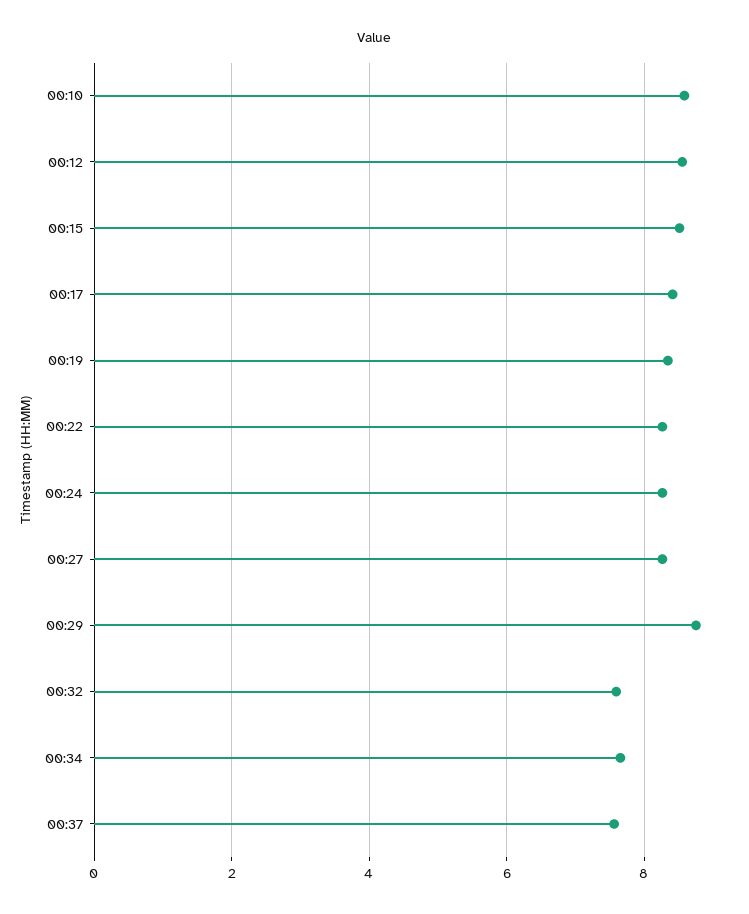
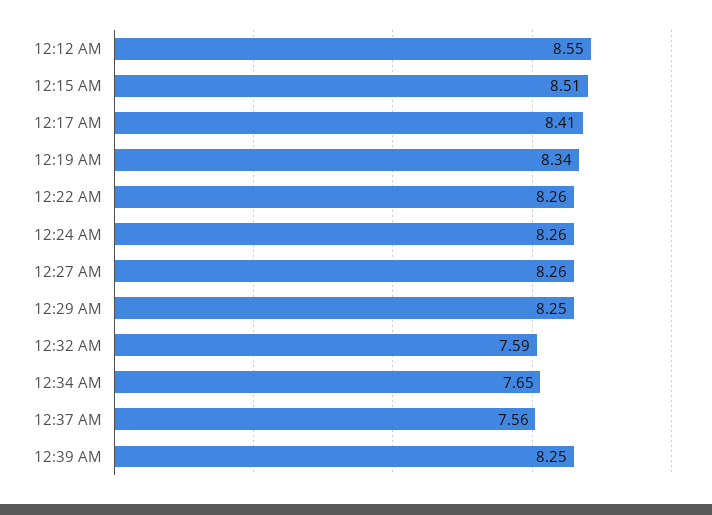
00:10: 8.6 -> none
00:29: 8.8 -> 8.25
12:39 AM: none -> 8.25

